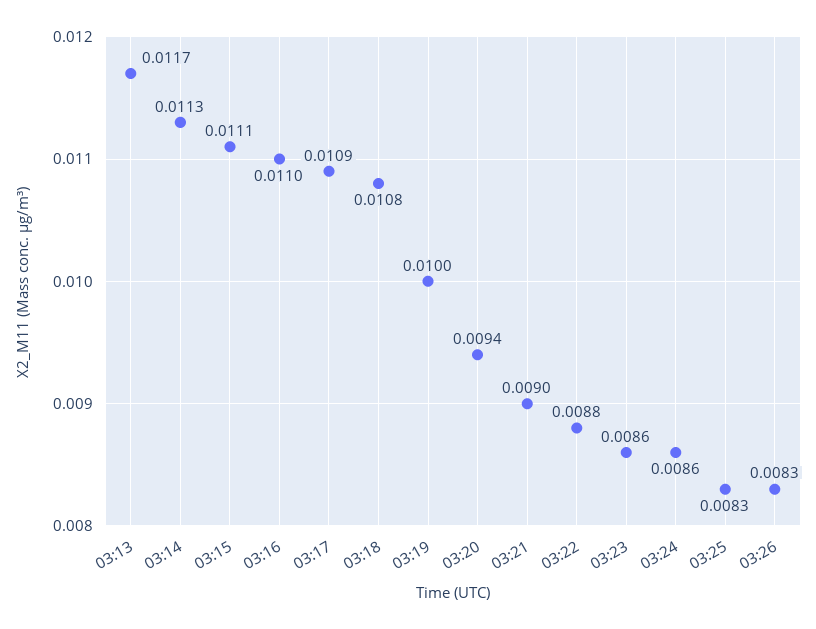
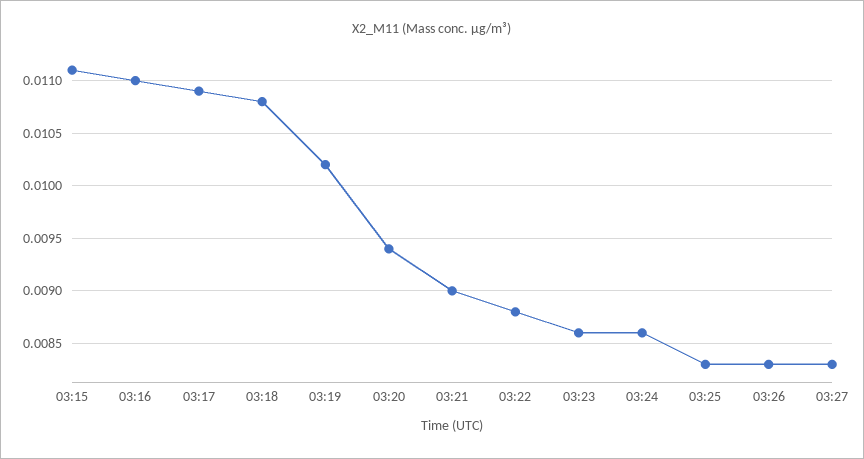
03:13: 0.0117 -> none
03:14: 0.0113 -> none
03:19: 0.01 -> 0.0102
03:27: none -> 0.0083

